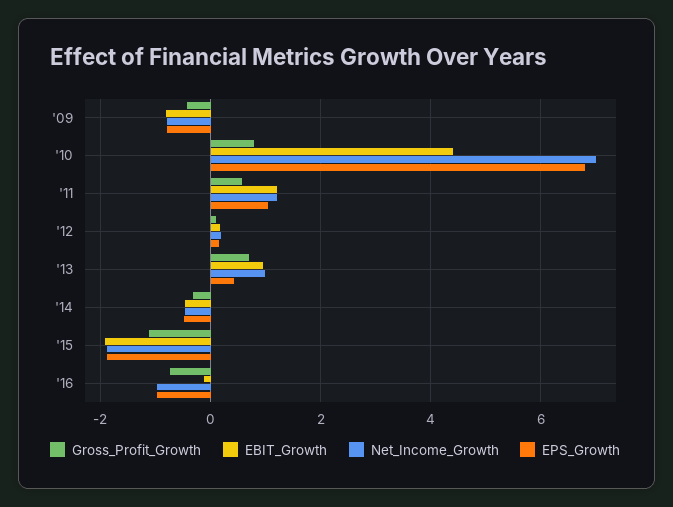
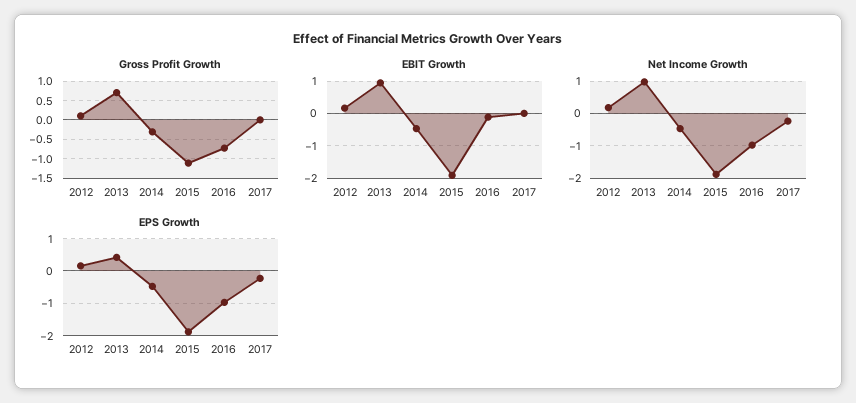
Gross_Profit_Growth, '09: -0.4 -> none
EBIT_Growth, '09: -0.8 -> none
Net_Income_Growth, '09: -0.8 -> none
EPS_Growth, '09: -0.8 -> none
Gross_Profit_Growth, '10: 0.8 -> none
EBIT_Growth, '10: 4.4 -> none
Net_Income_Growth, '10: 7 -> none
EPS_Growth, '10: 6.8 -> none
Gross_Profit_Growth, '11: 0.6 -> none
EBIT_Growth, '11: 1.2 -> none
Net_Income_Growth, '11: 1.2 -> none
EPS_Growth, '11: 1 -> none
Gross_Profit_Growth, 2017: none -> 0
EBIT_Growth, 2017: none -> 0
Net_Income_Growth, 2017: none -> -0.2
EPS_Growth, 2017: none -> -0.2

